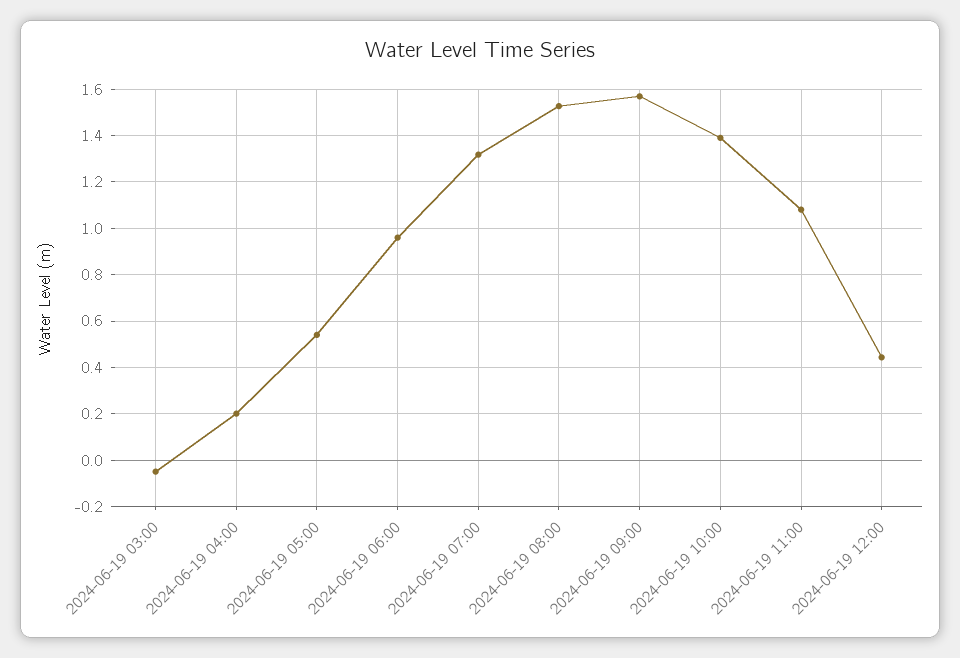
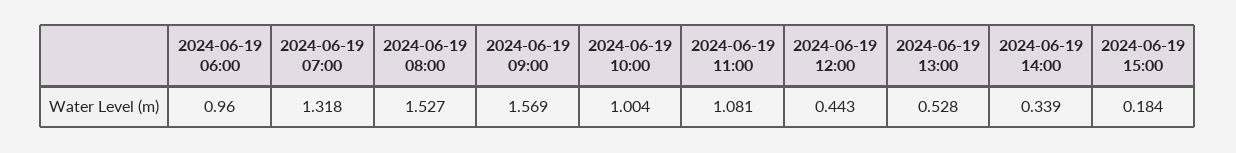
2024-06-19 03:00: -0.05 -> none
2024-06-19 04:00: 0.2 -> none
2024-06-19 05:00: 0.55 -> none
2024-06-19 10:00: 1.4 -> 1.004
2024-06-19 13:00: none -> 0.528
2024-06-19 14:00: none -> 0.339
2024-06-19 15:00: none -> 0.184

